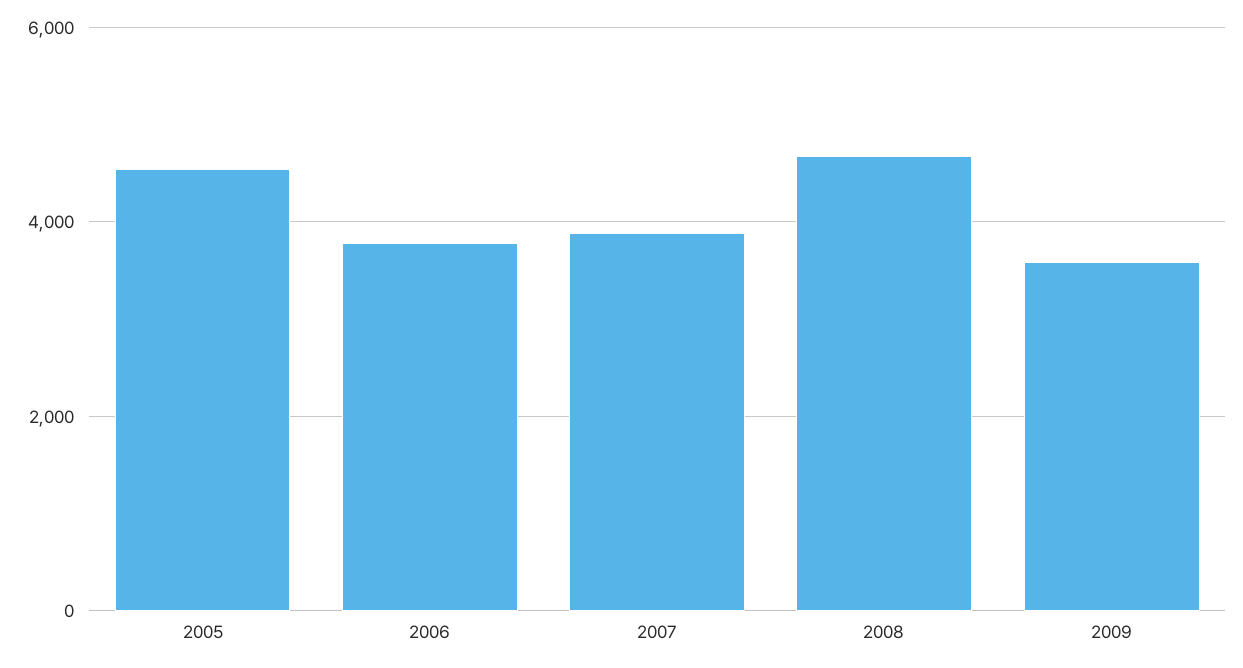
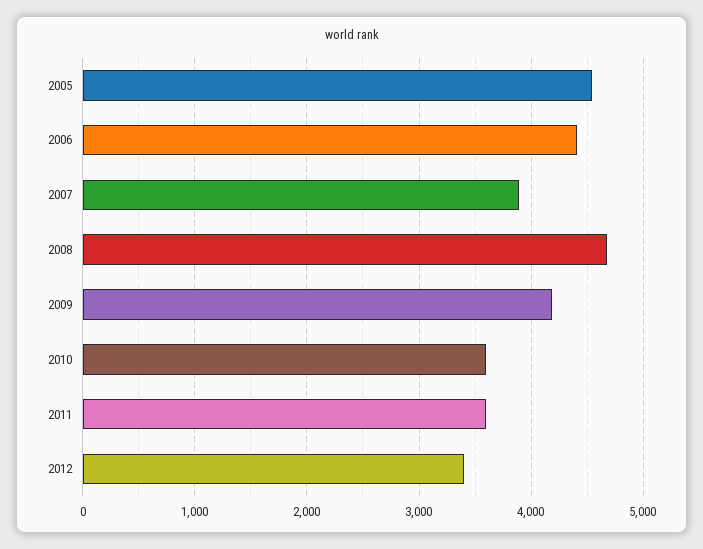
2006: 3800 -> 4400
2009: 3600 -> 4200
2010: none -> 3600
2011: none -> 3600
2012: none -> 3400

